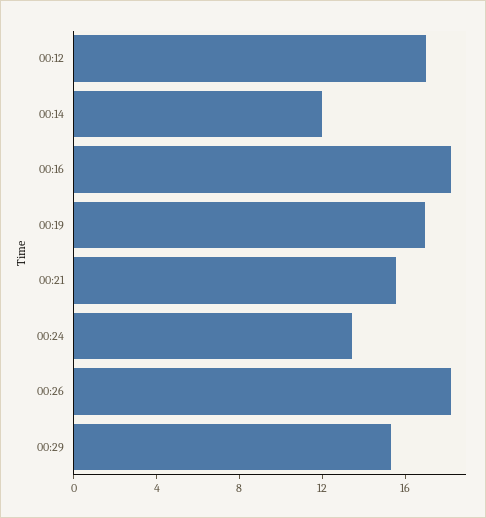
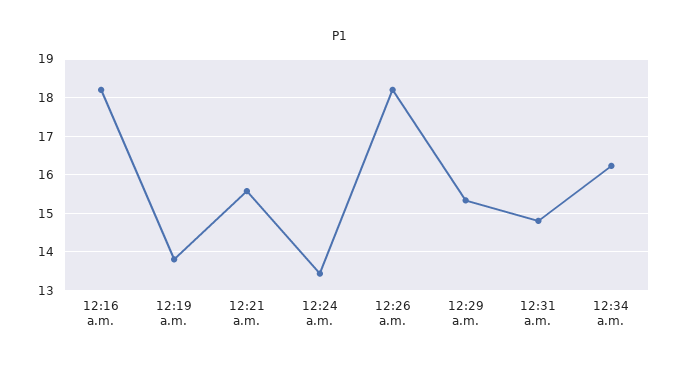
00:12: 17 -> none
00:14: 12 -> none
00:19: 17 -> 13.8
12:31 a.m.: none -> 14.8
12:34 a.m.: none -> 16.2

